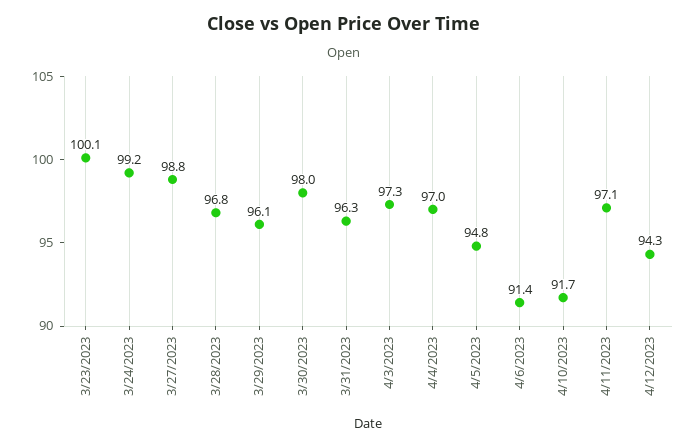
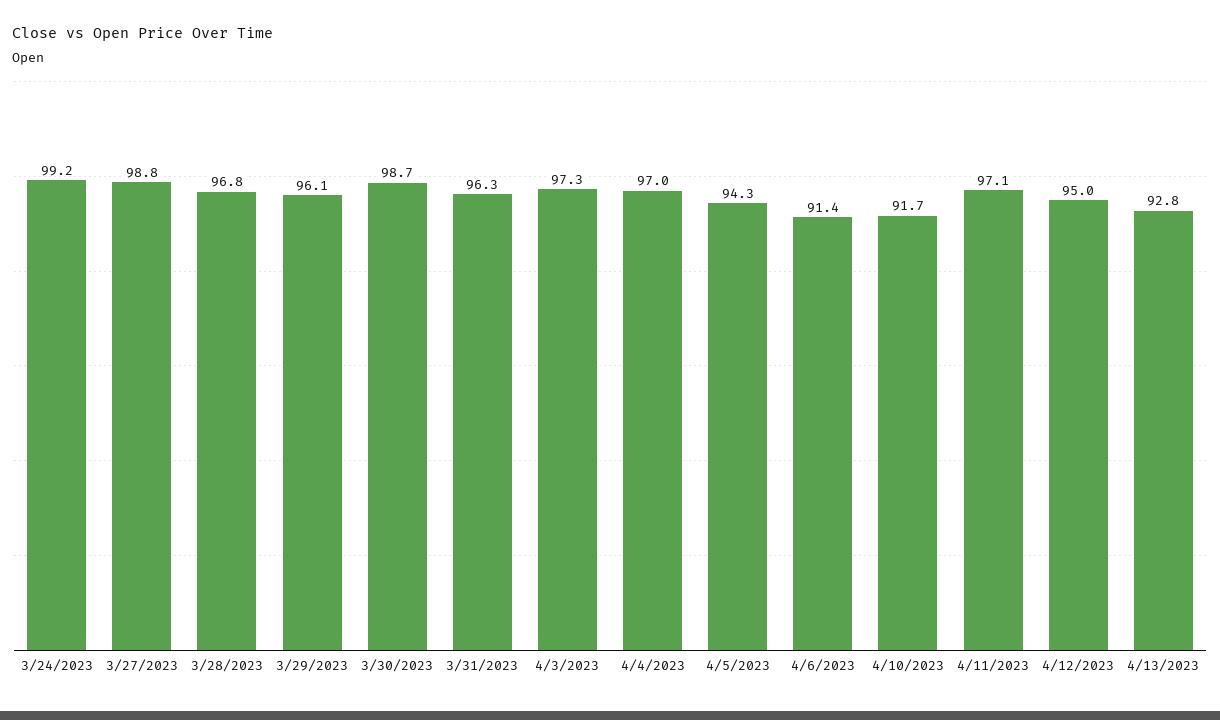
3/23/2023: 100.1 -> none
3/30/2023: 98 -> 98.7
4/5/2023: 94.8 -> 94.3
4/12/2023: 94.3 -> 95
4/13/2023: none -> 92.8

